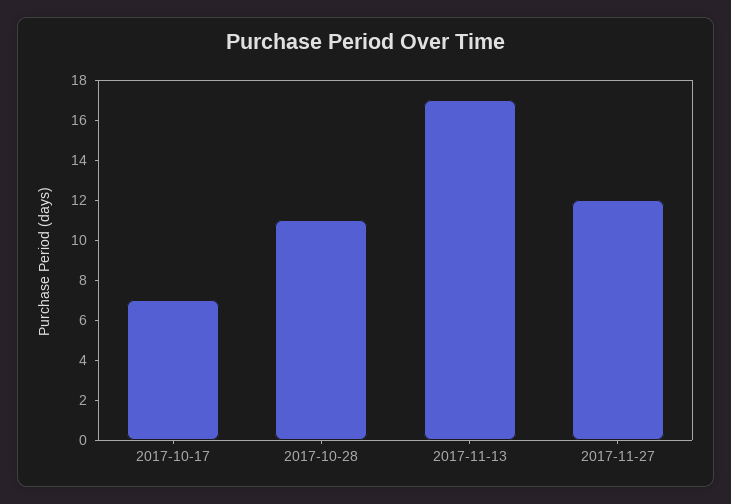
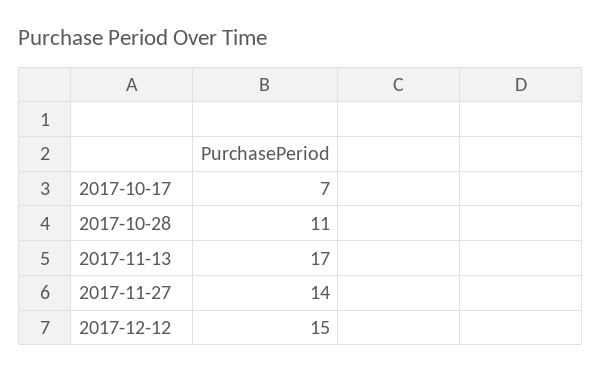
2017-11-27: 12 -> 14
2017-12-12: none -> 15

